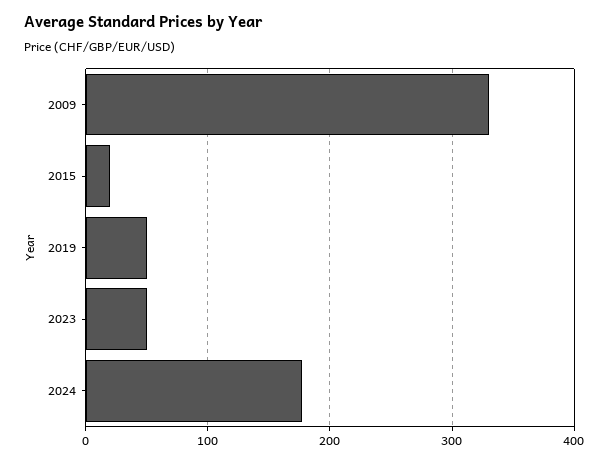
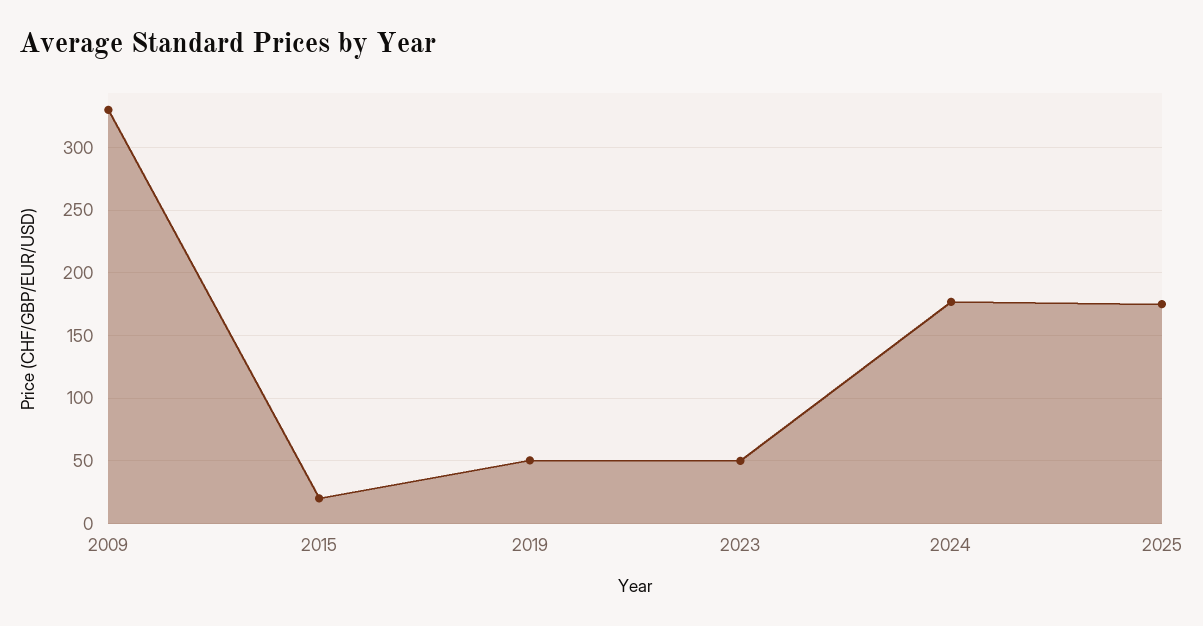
2025: none -> 175

